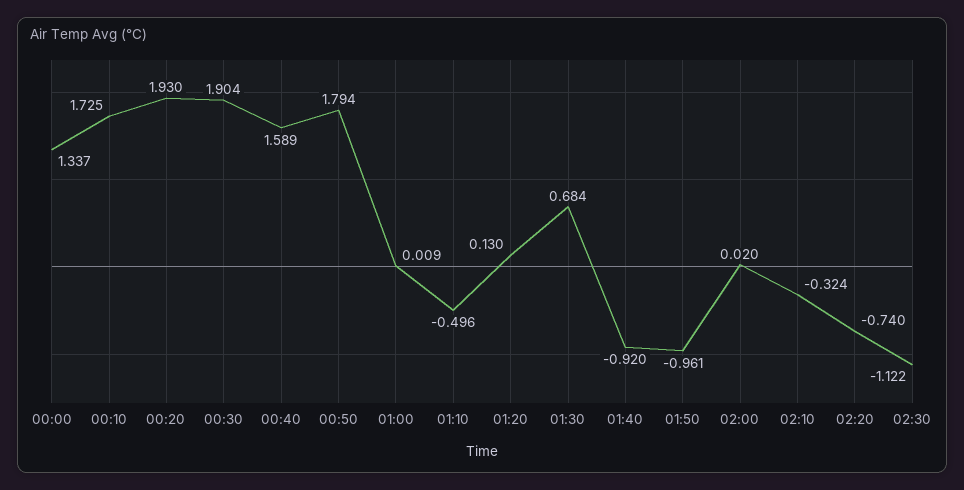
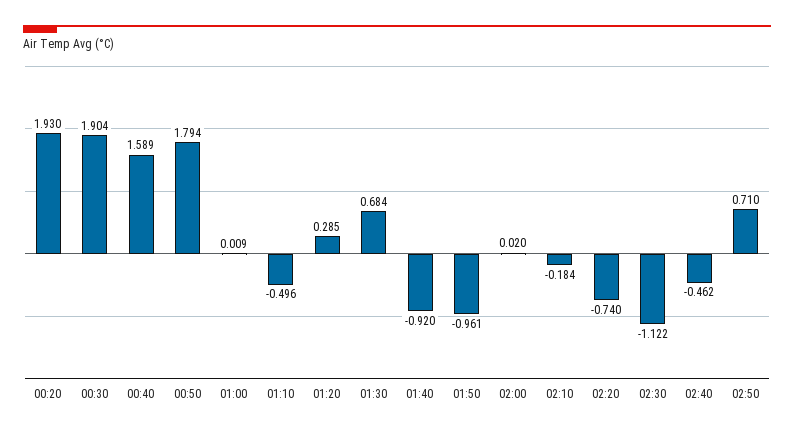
00:00: 1.337 -> none
00:10: 1.725 -> none
01:20: 0.13 -> 0.285
02:10: -0.324 -> -0.184
02:40: none -> -0.462
02:50: none -> 0.71

